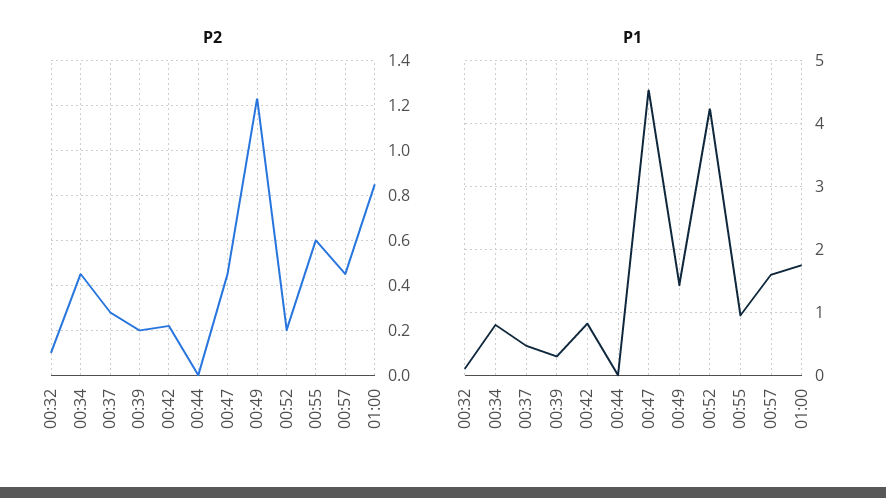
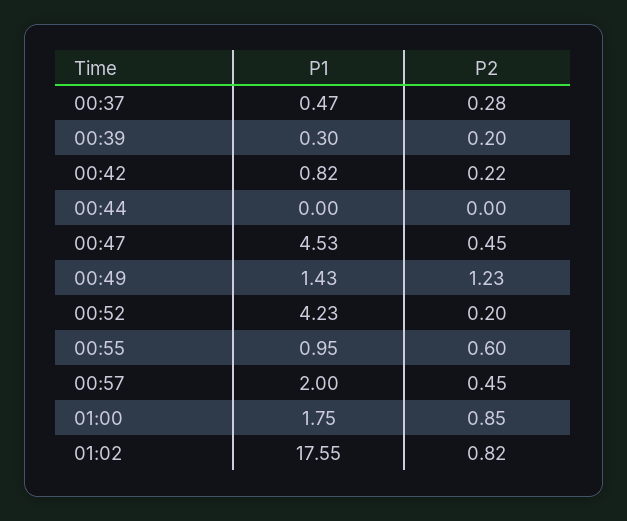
P2, 00:32: 0.1 -> none
P2, 00:34: 0.45 -> none
P1, 00:32: 0.1 -> none
P1, 00:34: 0.8 -> none
P1, 00:57: 1.6 -> 2
P1, 01:02: none -> 17.55
P2, 01:02: none -> 0.82

